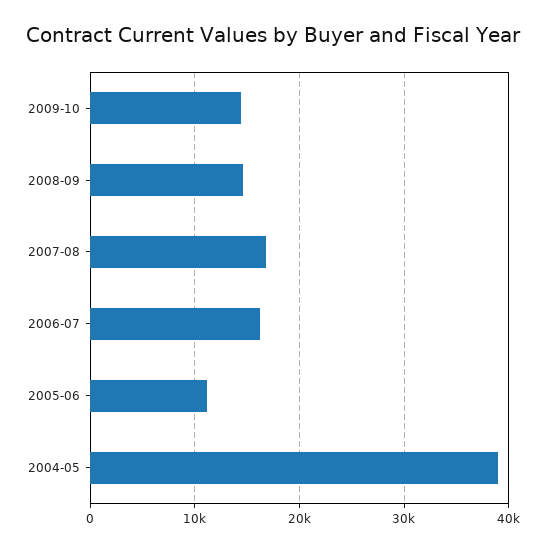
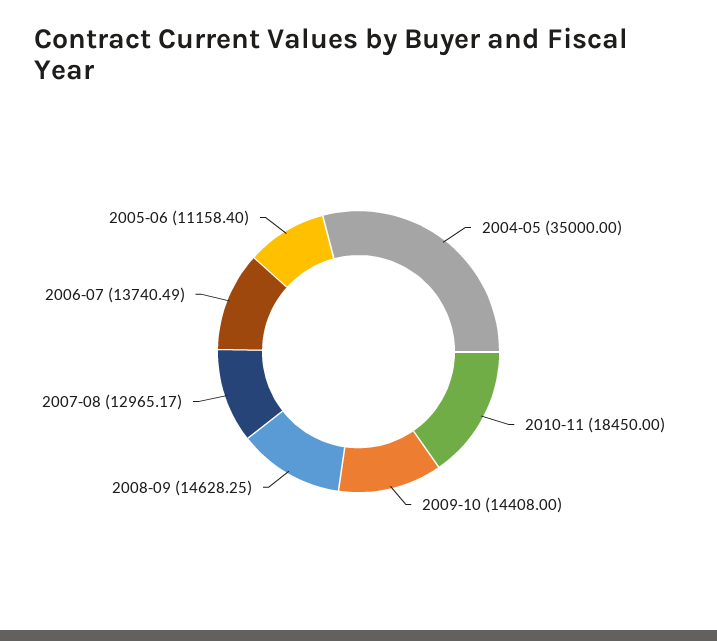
2007-08: 17000 -> 12965.17
2006-07: 16000 -> 13740.49
2004-05: 39000 -> 35000
2010-11: none -> 18450

